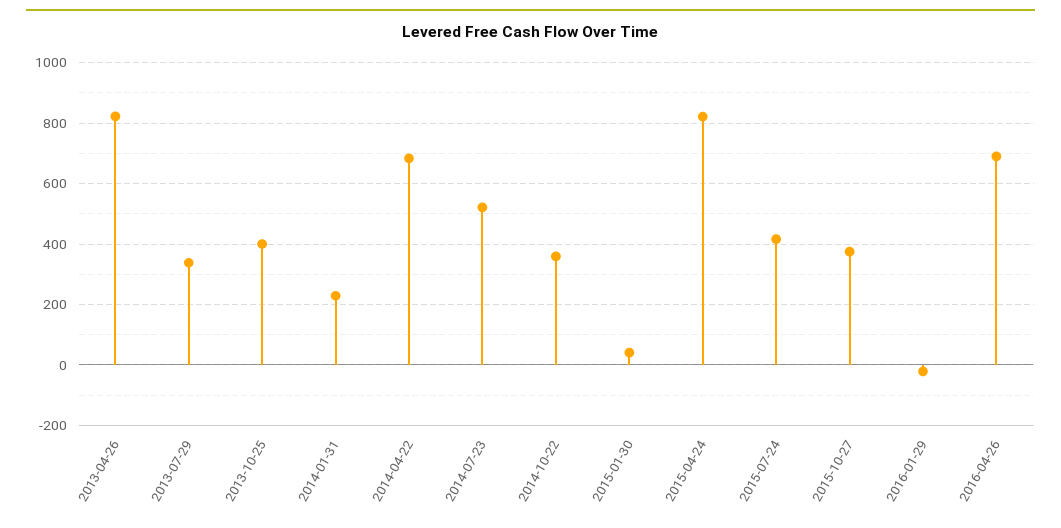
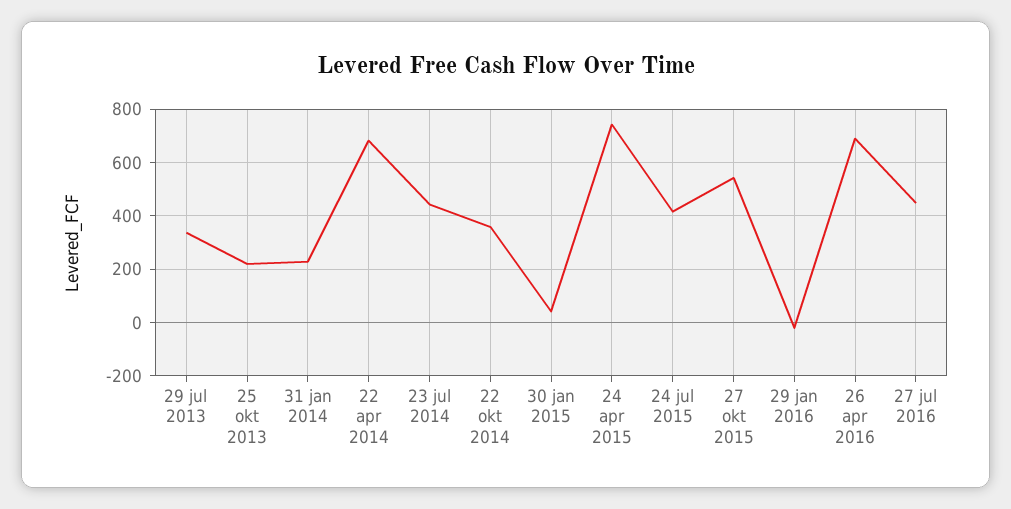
2013-04-26: 820 -> none
2013-10-25: 400 -> 225
2014-07-23: 520 -> 450
2015-04-24: 820 -> 750
2015-10-27: 380 -> 550
27 jul 2016: none -> 450

